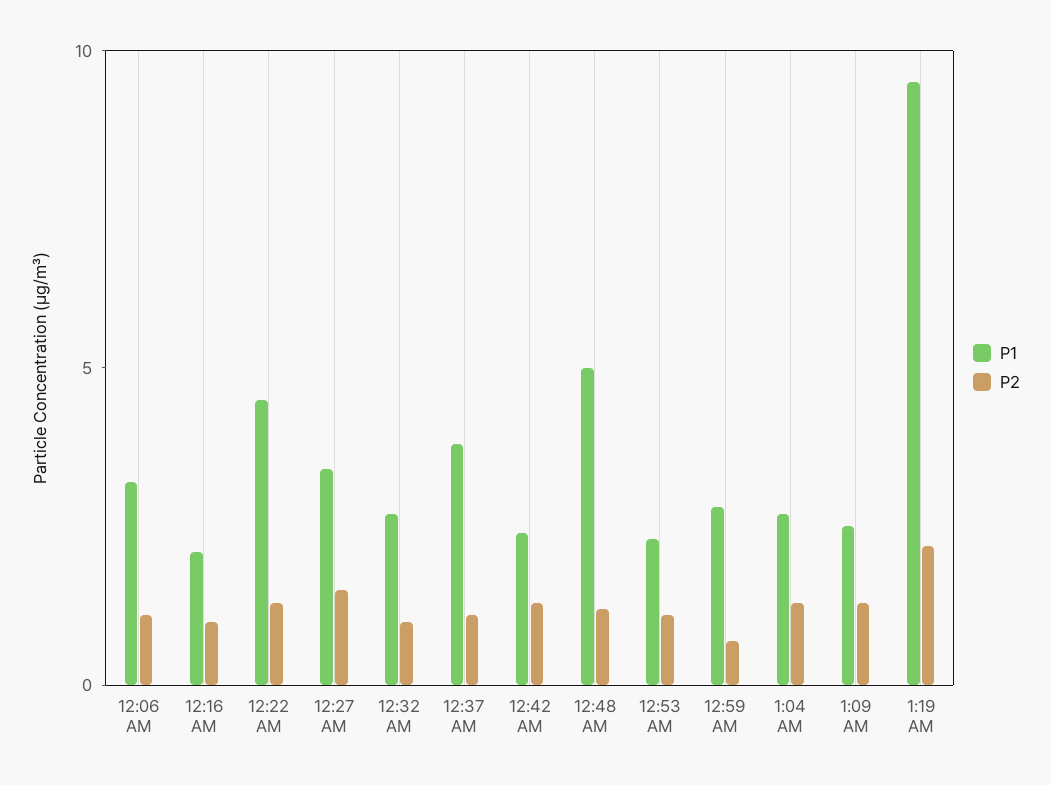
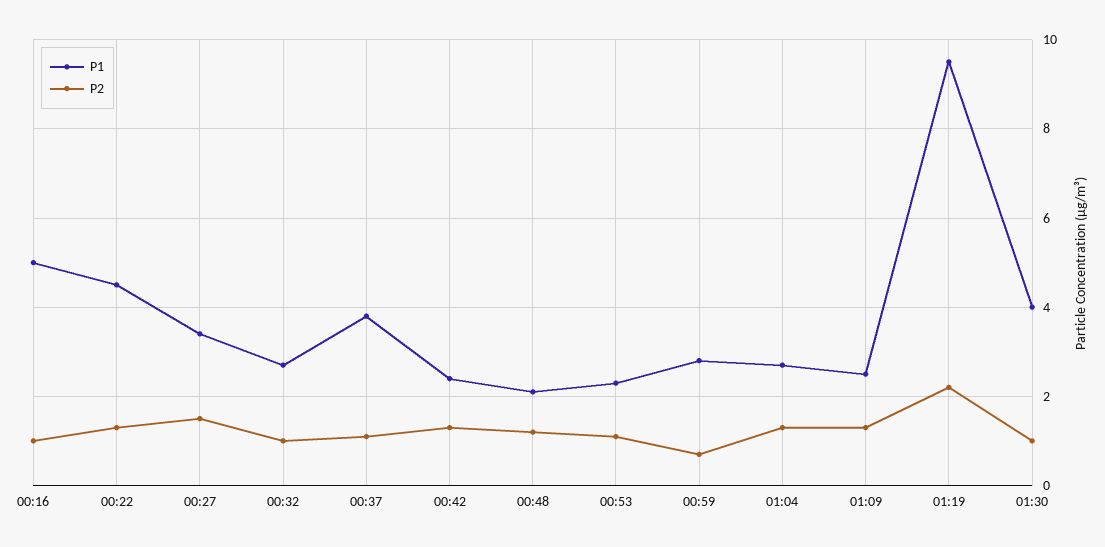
P1, 12:06 AM: 3 -> none
P2, 12:06 AM: 1 -> none
P1, 12:16 AM: 2 -> 5
P1, 12:48 AM: 5 -> 2
P1, 01:30: none -> 4
P2, 01:30: none -> 1

